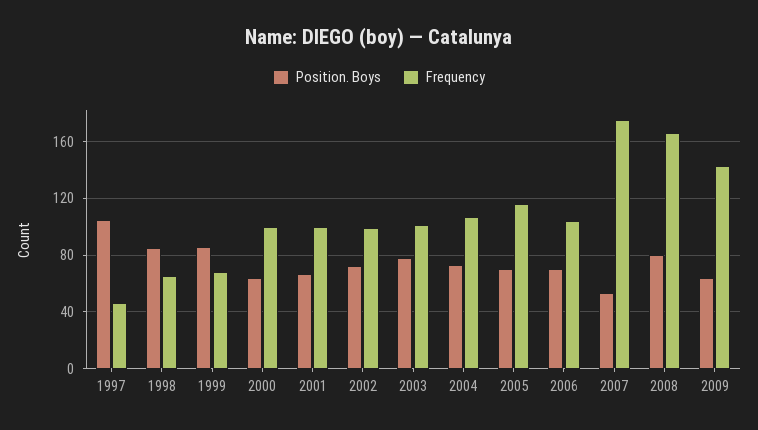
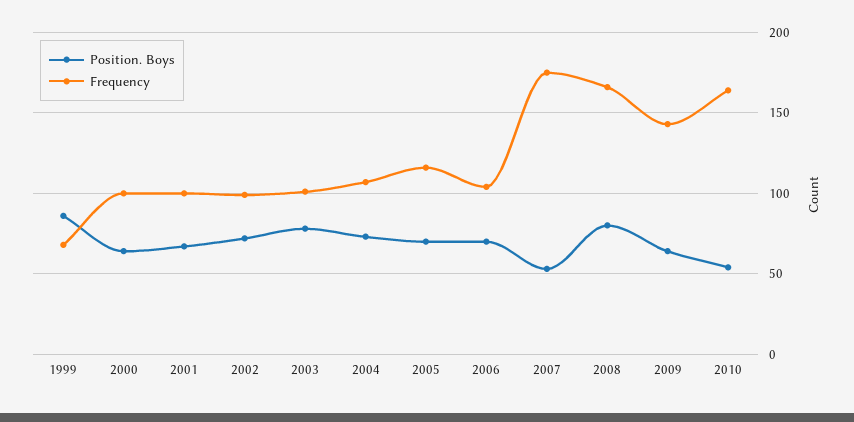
Position. Boys, 1997: 105 -> none
Frequency, 1997: 45 -> none
Position. Boys, 1998: 85 -> none
Frequency, 1998: 65 -> none
Position. Boys, 2010: none -> 55
Frequency, 2010: none -> 165

